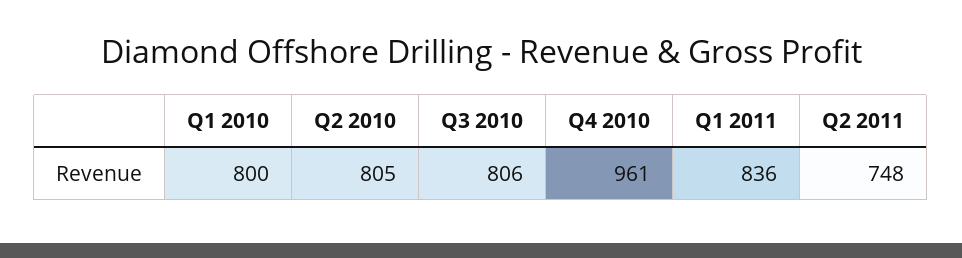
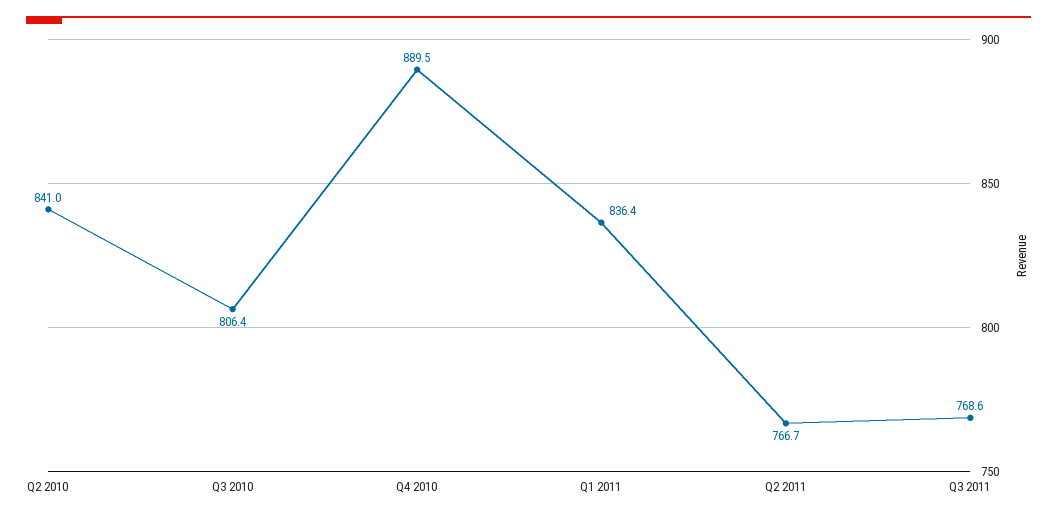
Q1 2010: 800 -> none
Q2 2010: 805 -> 841
Q4 2010: 961 -> 889.5
Q2 2011: 748 -> 766.7
Q3 2011: none -> 768.6

